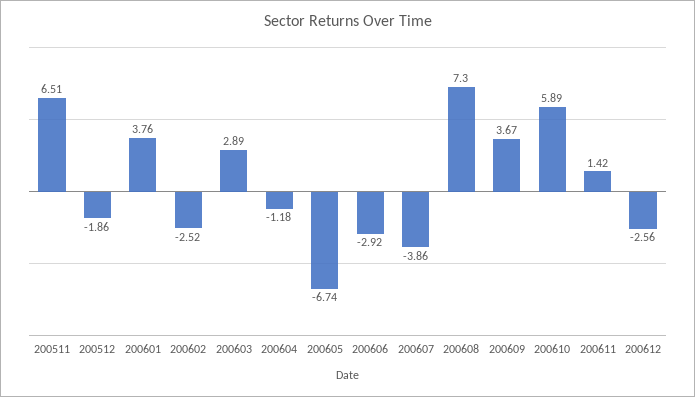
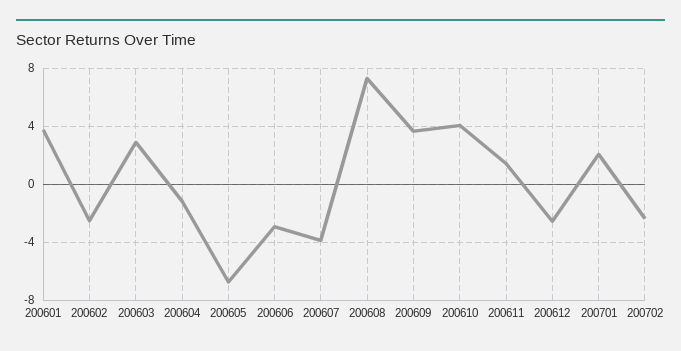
200511: 6.51 -> none
200512: -1.86 -> none
200610: 5.89 -> 4
200701: none -> 2
200702: none -> -2.5

